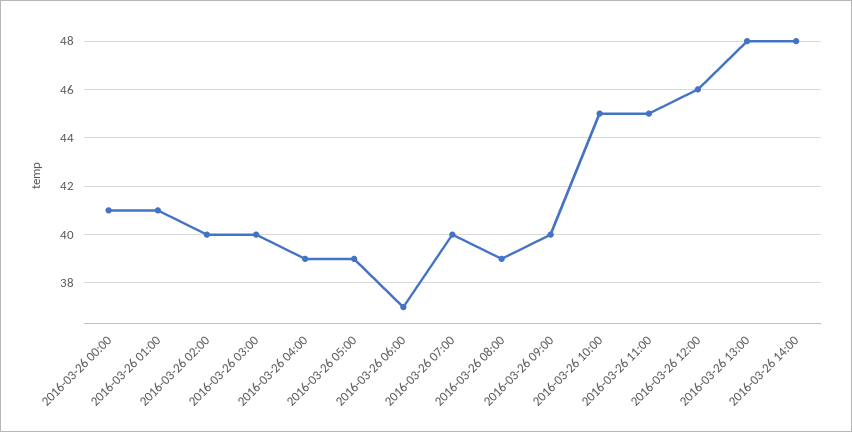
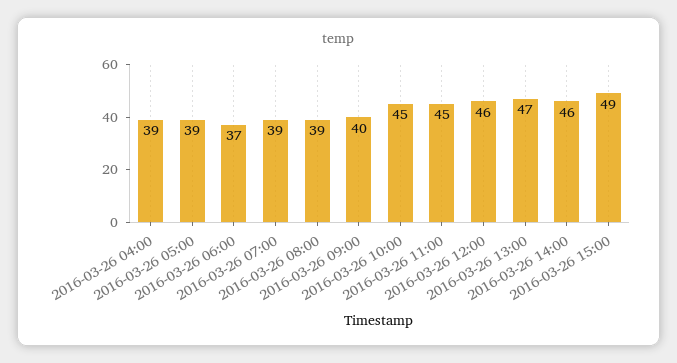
2016-03-26 00:00: 41 -> none
2016-03-26 01:00: 41 -> none
2016-03-26 02:00: 40 -> none
2016-03-26 03:00: 40 -> none
2016-03-26 07:00: 40 -> 39
2016-03-26 13:00: 48 -> 47
2016-03-26 14:00: 48 -> 46
2016-03-26 15:00: none -> 49

